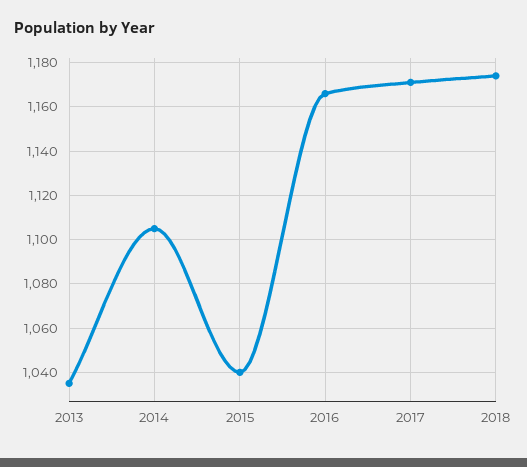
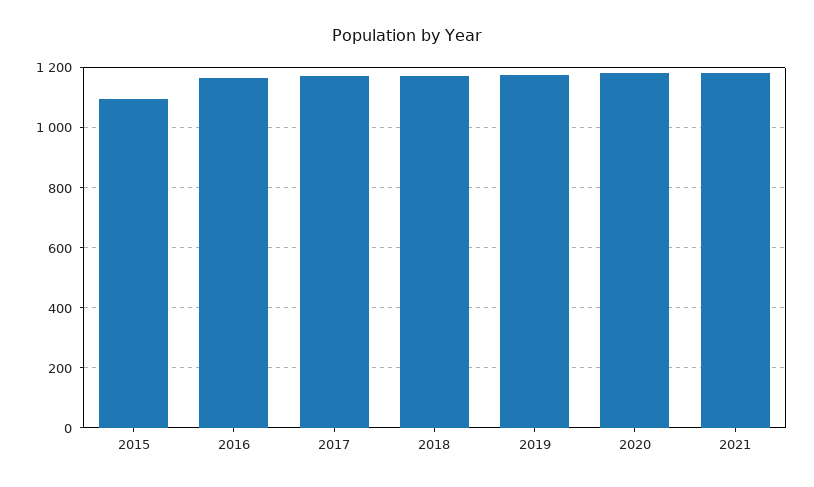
2013: 1035 -> none
2014: 1105 -> none
2015: 1040 -> 1100
2019: none -> 1180
2020: none -> 1180
2021: none -> 1180

